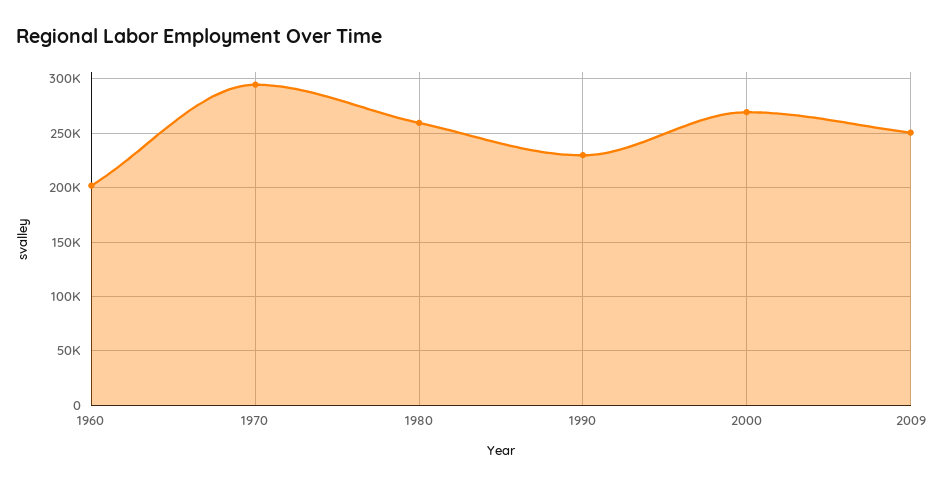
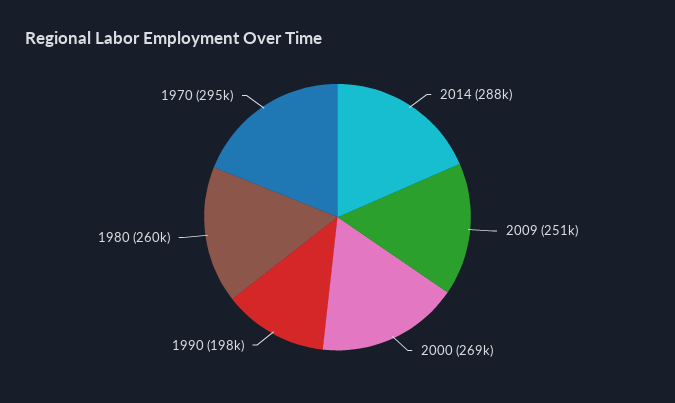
1960: 200000 -> none
1990: 230000 -> 198000
2014: none -> 288000

